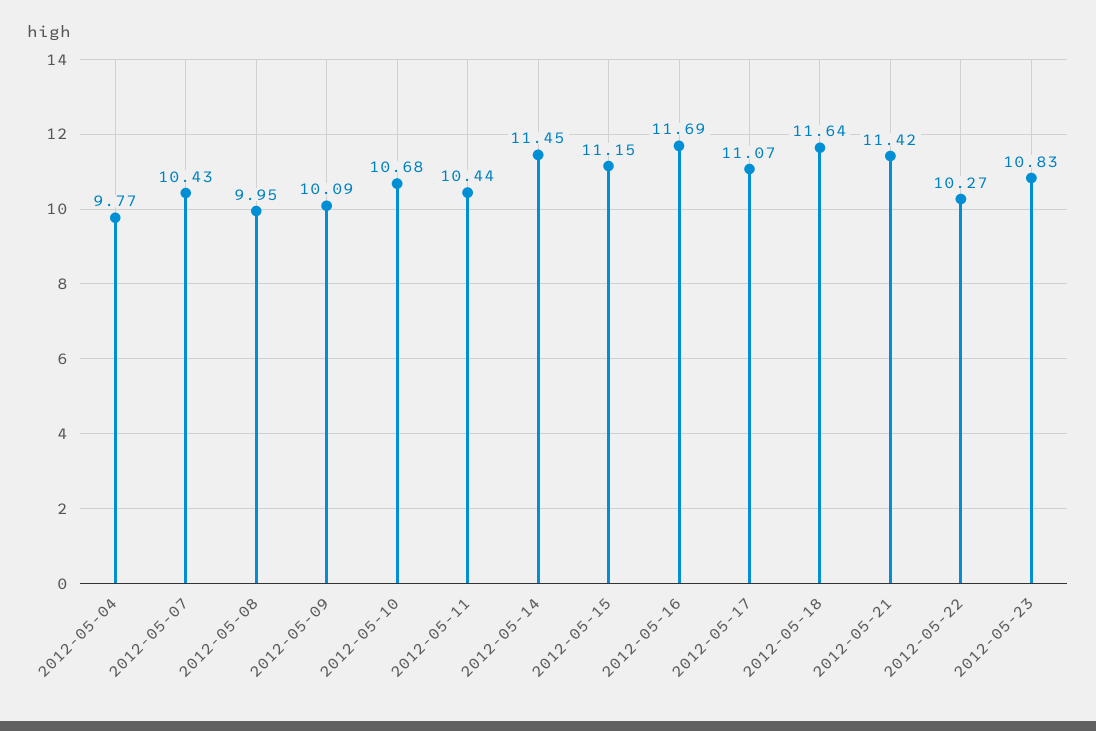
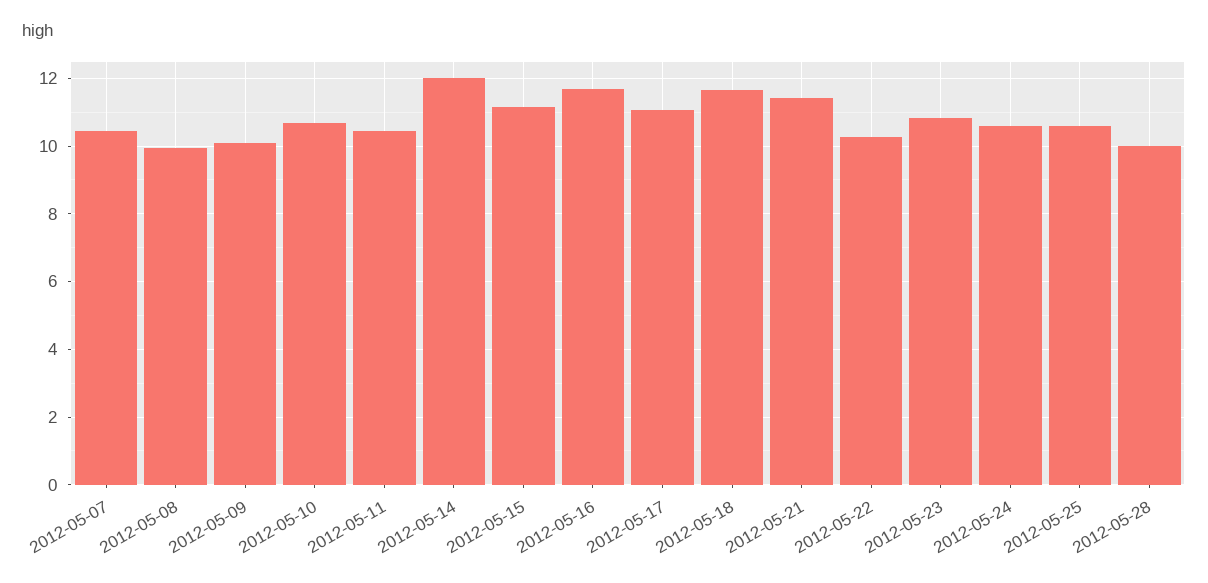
2012-05-04: 9.77 -> none
2012-05-14: 11.45 -> 12
2012-05-24: none -> 10.6
2012-05-25: none -> 10.6
2012-05-28: none -> 10

